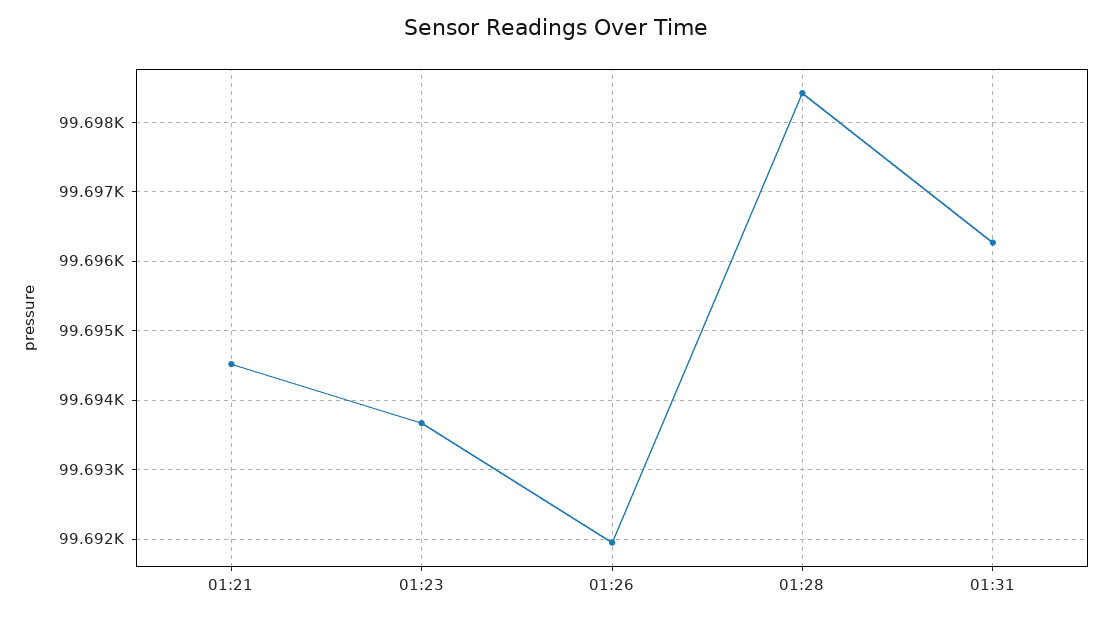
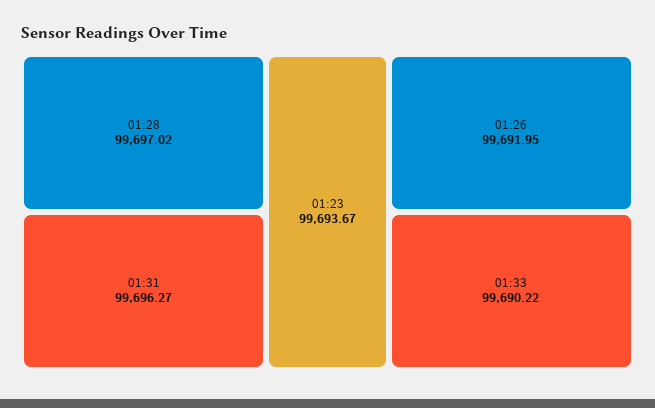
01:21: 99694.5 -> none
01:28: 99698.4 -> 99697.02
01:33: none -> 99690.22

